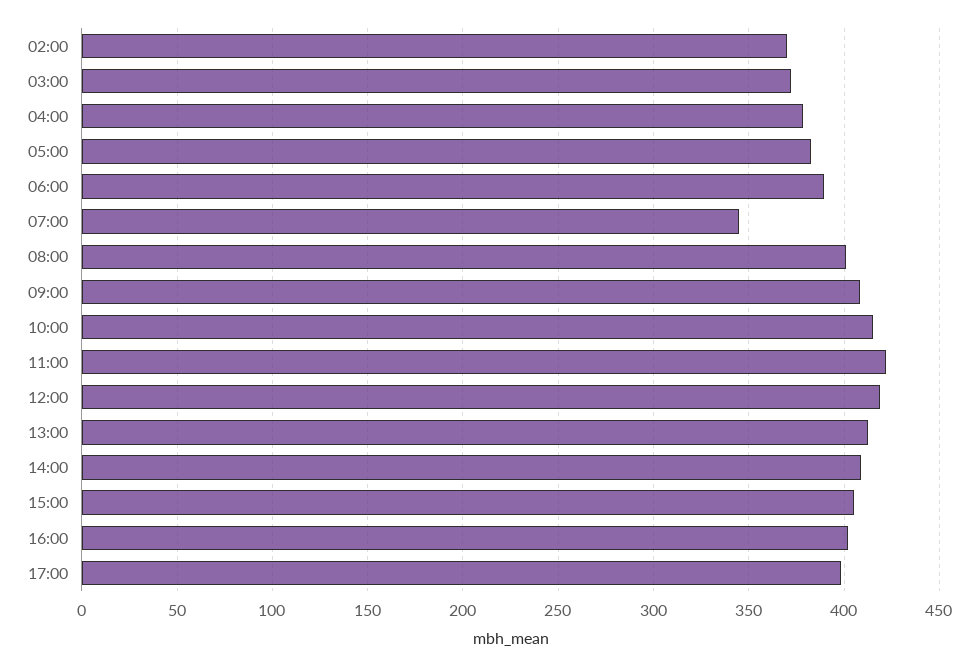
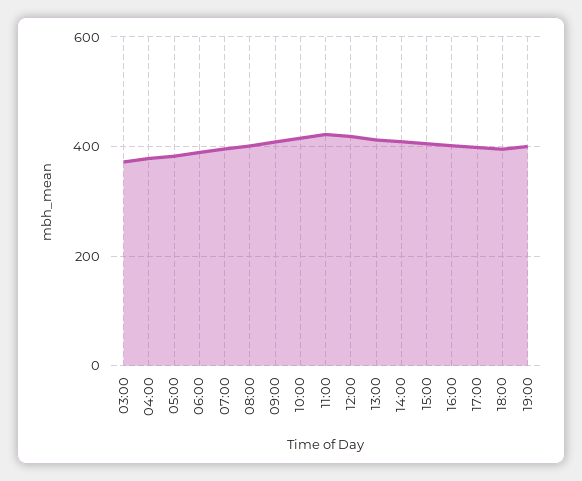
02:00: 370 -> none
07:00: 345 -> 400
18:00: none -> 400
19:00: none -> 400

